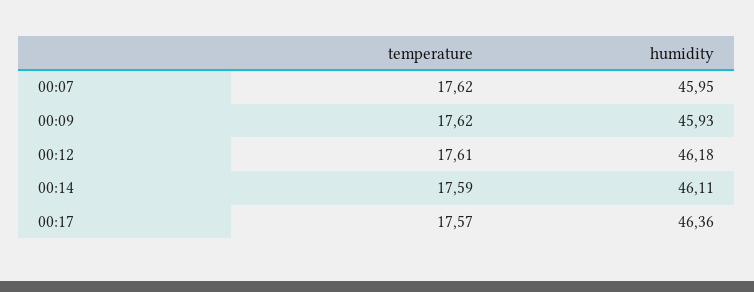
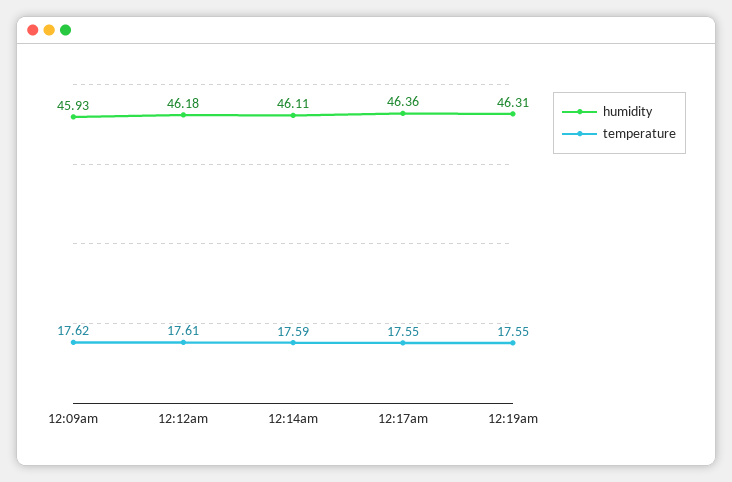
temperature, 00:07: 17.62 -> none
humidity, 00:07: 45.95 -> none
temperature, 00:17: 17.57 -> 17.55
humidity, 12:19am: none -> 46.31
temperature, 12:19am: none -> 17.55

